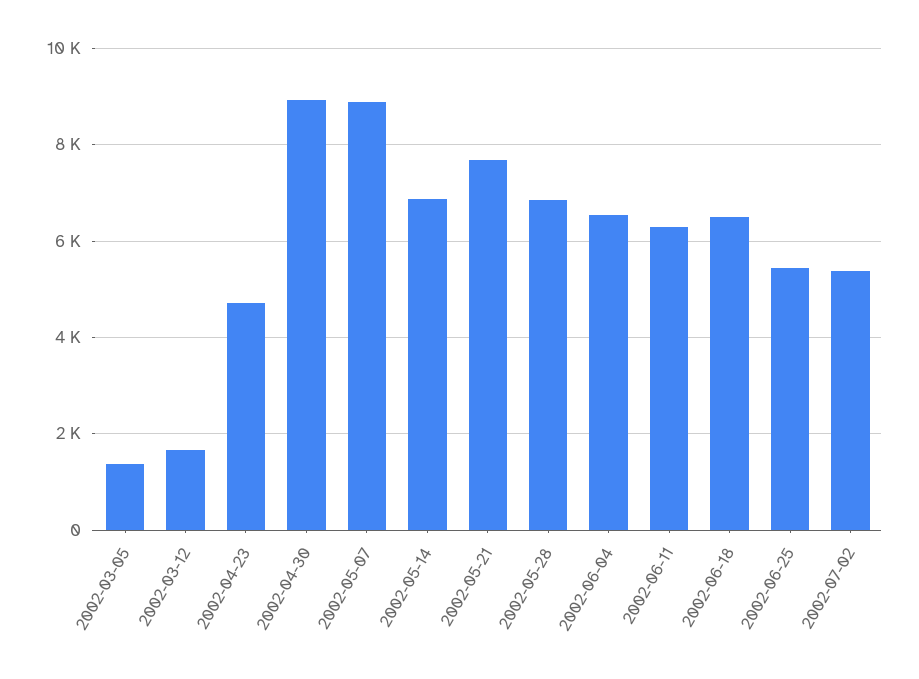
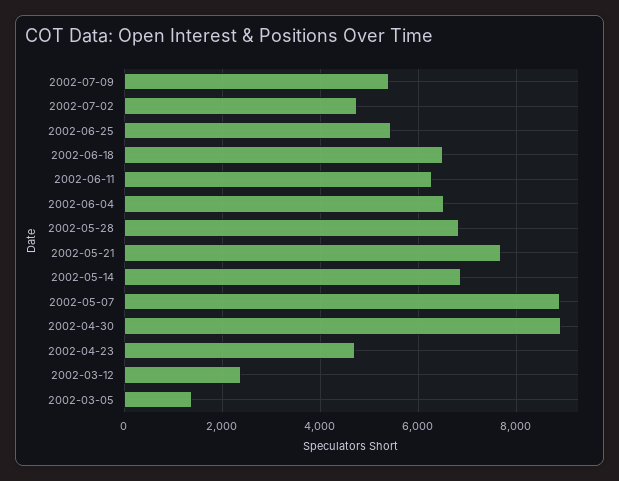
2002-03-12: 1600 -> 2400
2002-07-02: 5400 -> 4800
2002-07-09: none -> 5400

